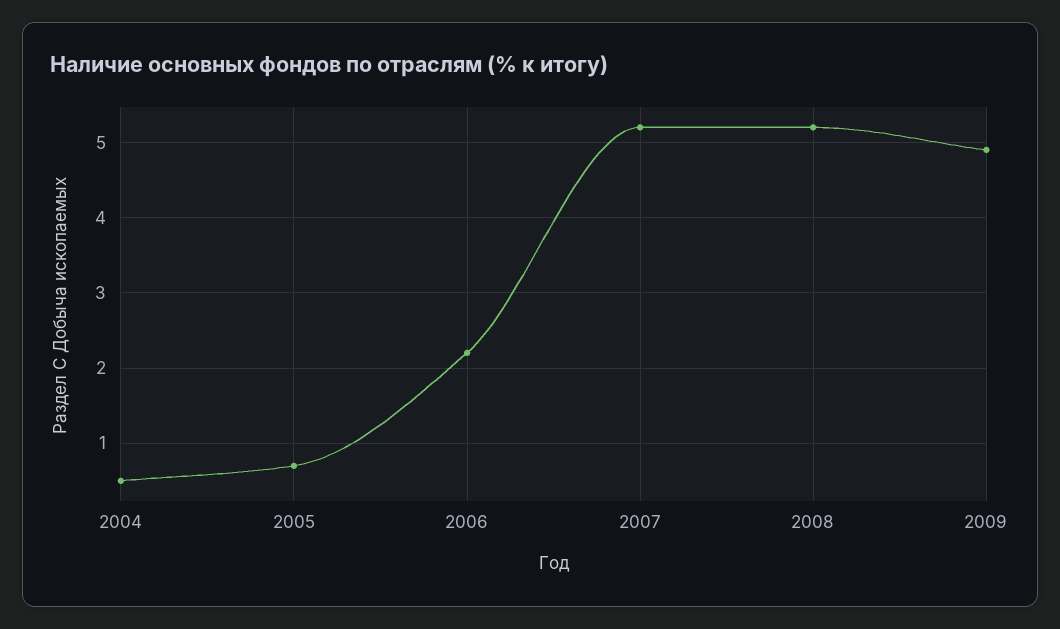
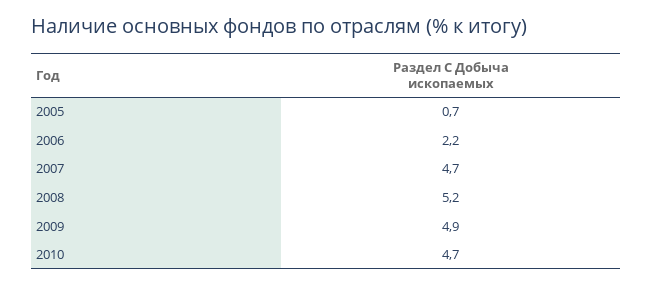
2004: 0.5 -> none
2007: 5.2 -> 4.7
2010: none -> 4.7

